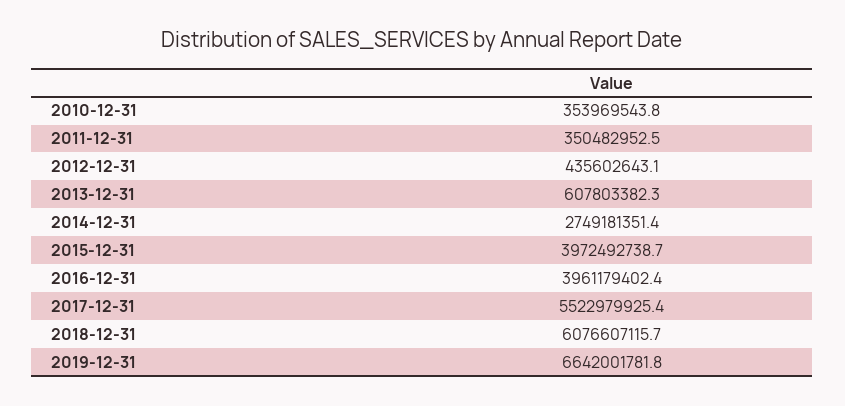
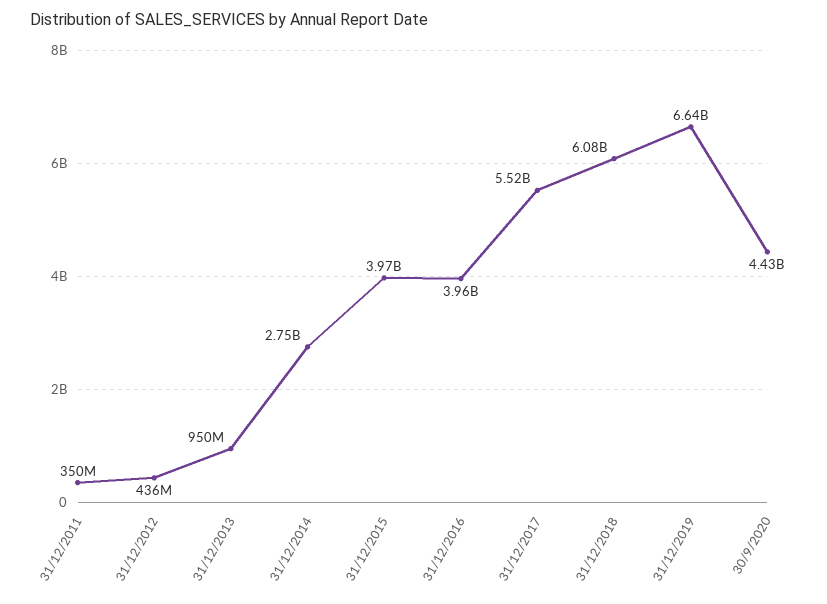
2010-12-31: 353969543.8 -> none
2013-12-31: 607803382.3 -> 950000000
30/9/2020: none -> 4430000000

